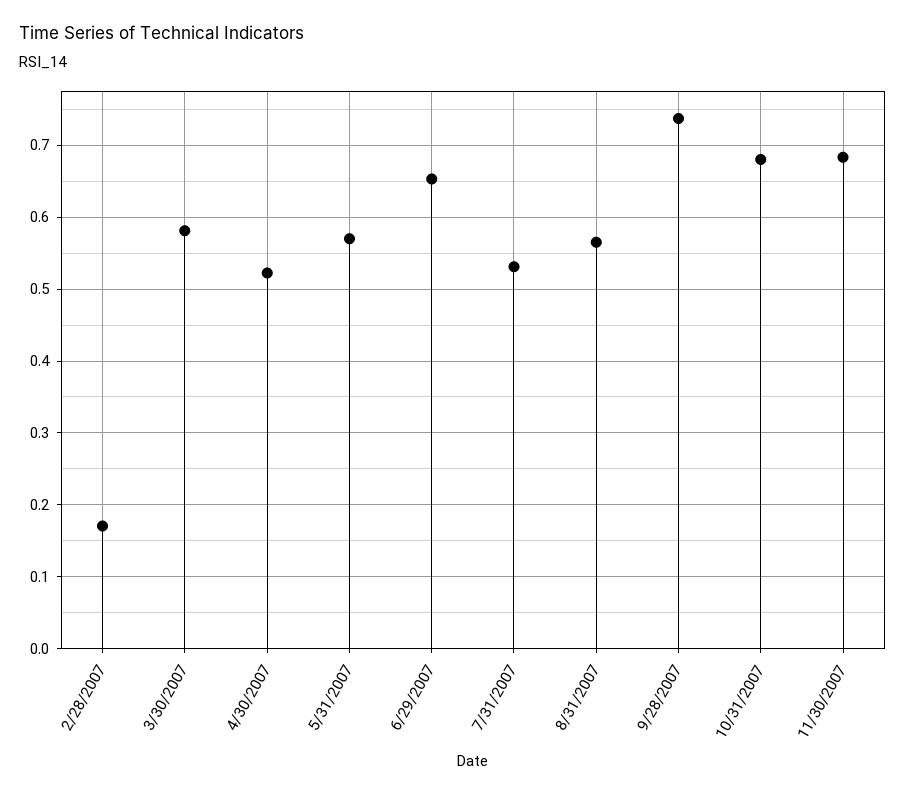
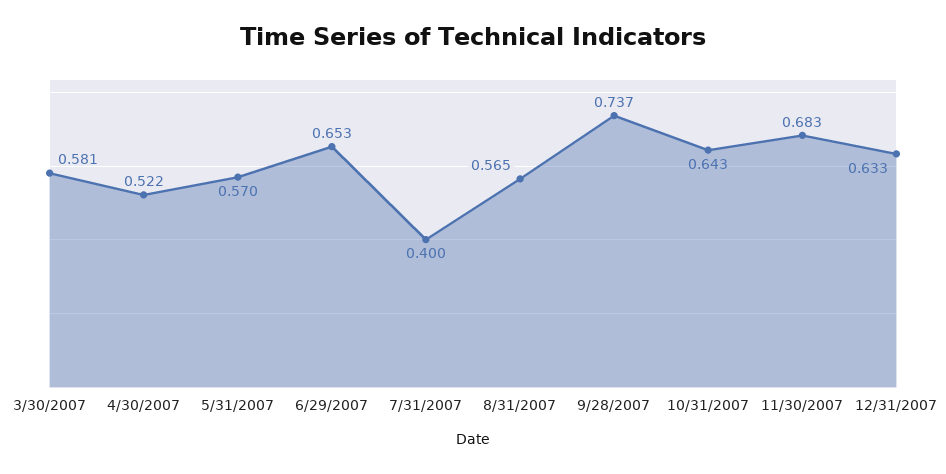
2/28/2007: 0.17 -> none
7/31/2007: 0.53 -> 0.4
10/31/2007: 0.68 -> 0.643
12/31/2007: none -> 0.633

